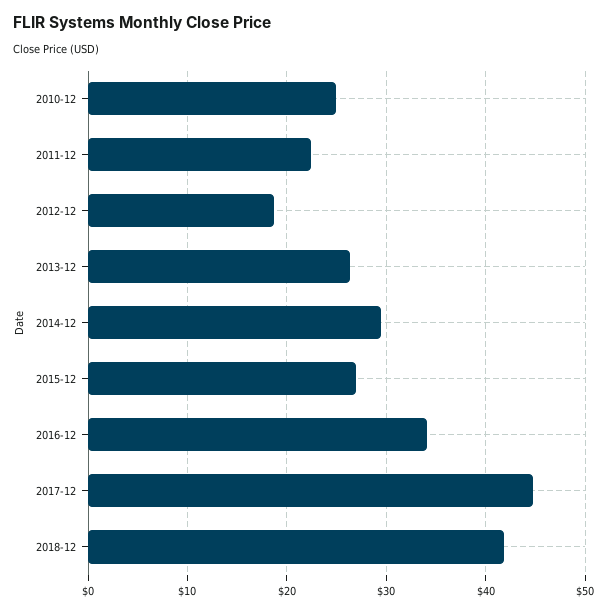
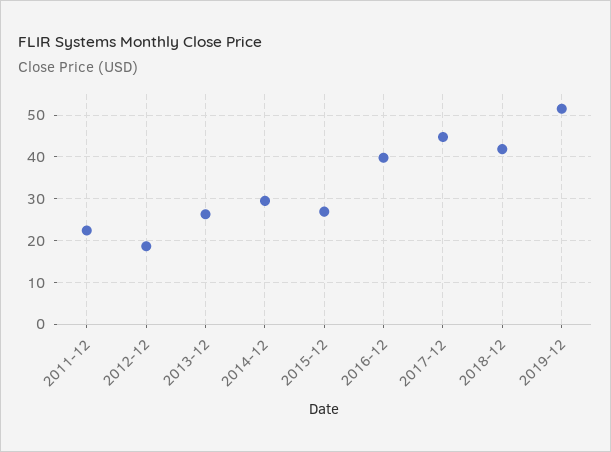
2010-12: 25 -> none
2016-12: 34 -> 40
2019-12: none -> 52

